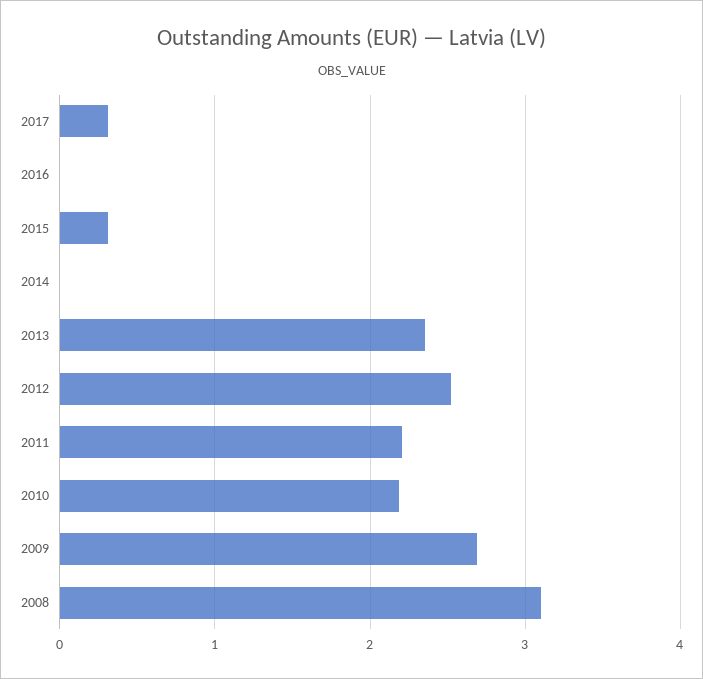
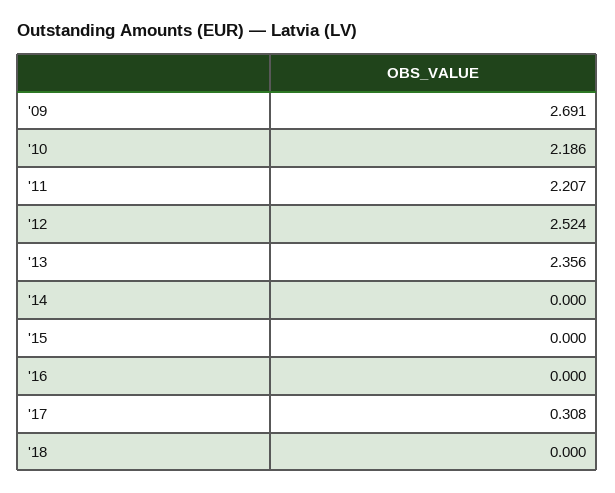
2015: 0.3 -> 0
2008: 3.1 -> none
'18: none -> 0

